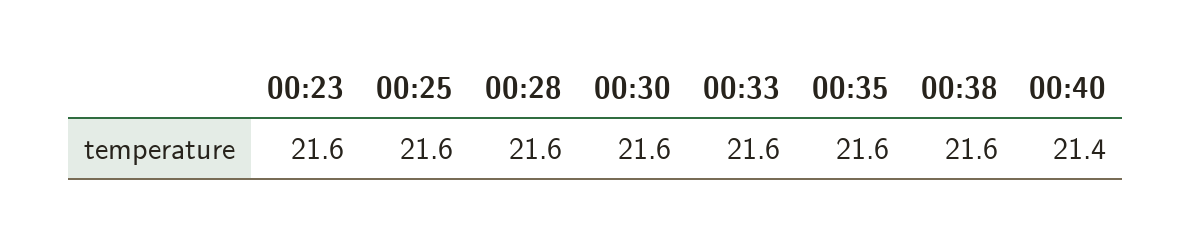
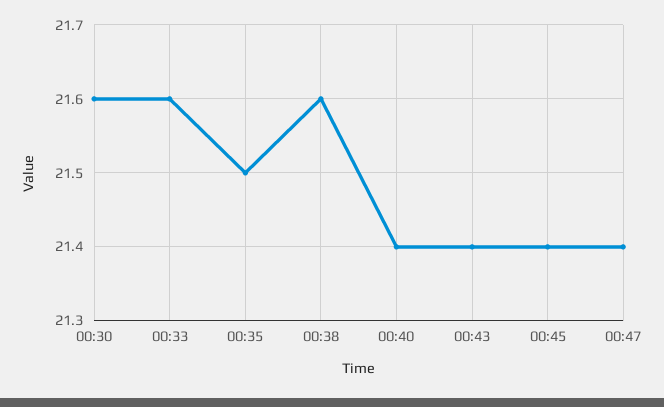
00:23: 21.6 -> none
00:25: 21.6 -> none
00:28: 21.6 -> none
00:35: 21.6 -> 21.5
00:43: none -> 21.4
00:45: none -> 21.4
00:47: none -> 21.4

